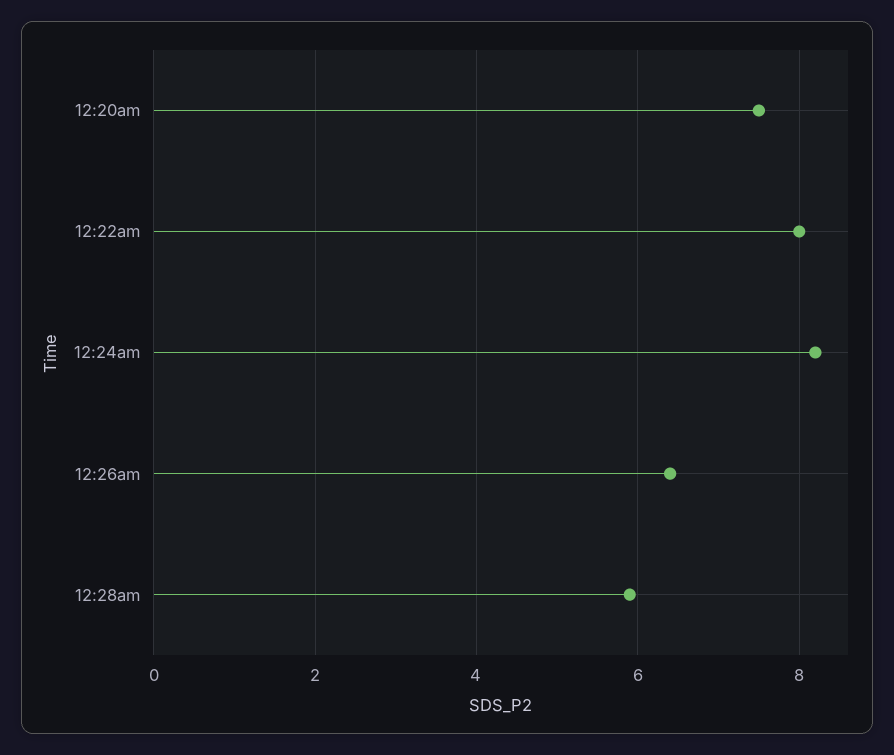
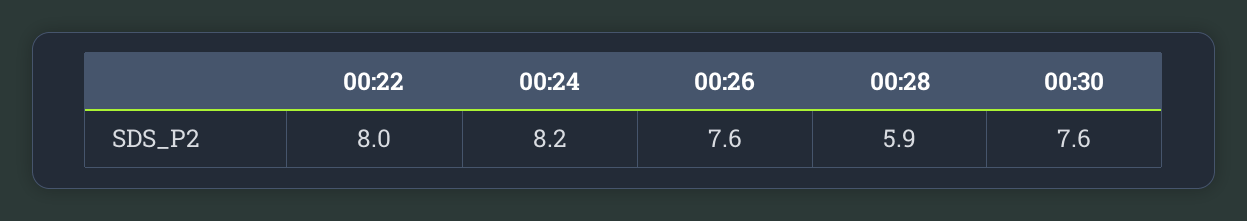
12:20am: 7.5 -> none
12:26am: 6.5 -> 7.6
00:30: none -> 7.6

